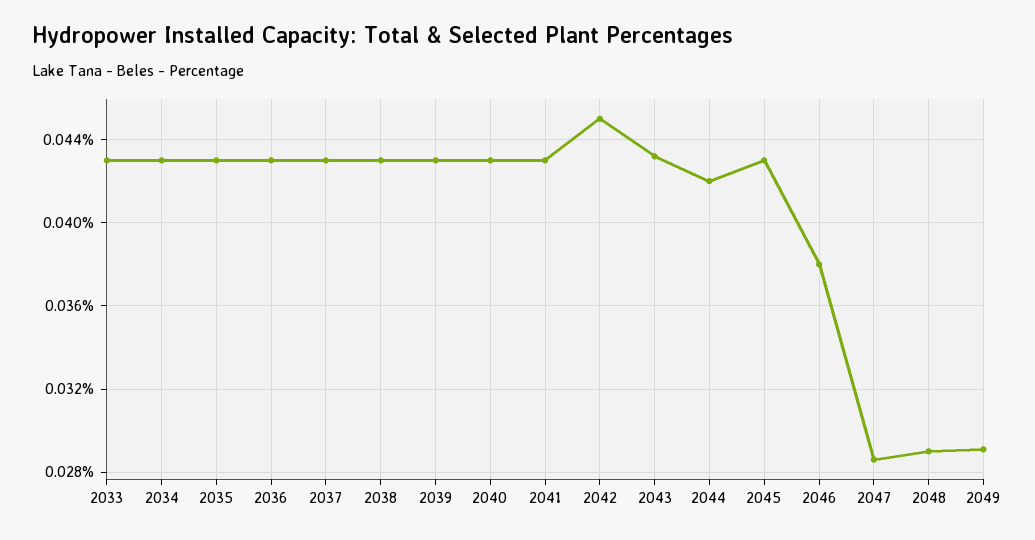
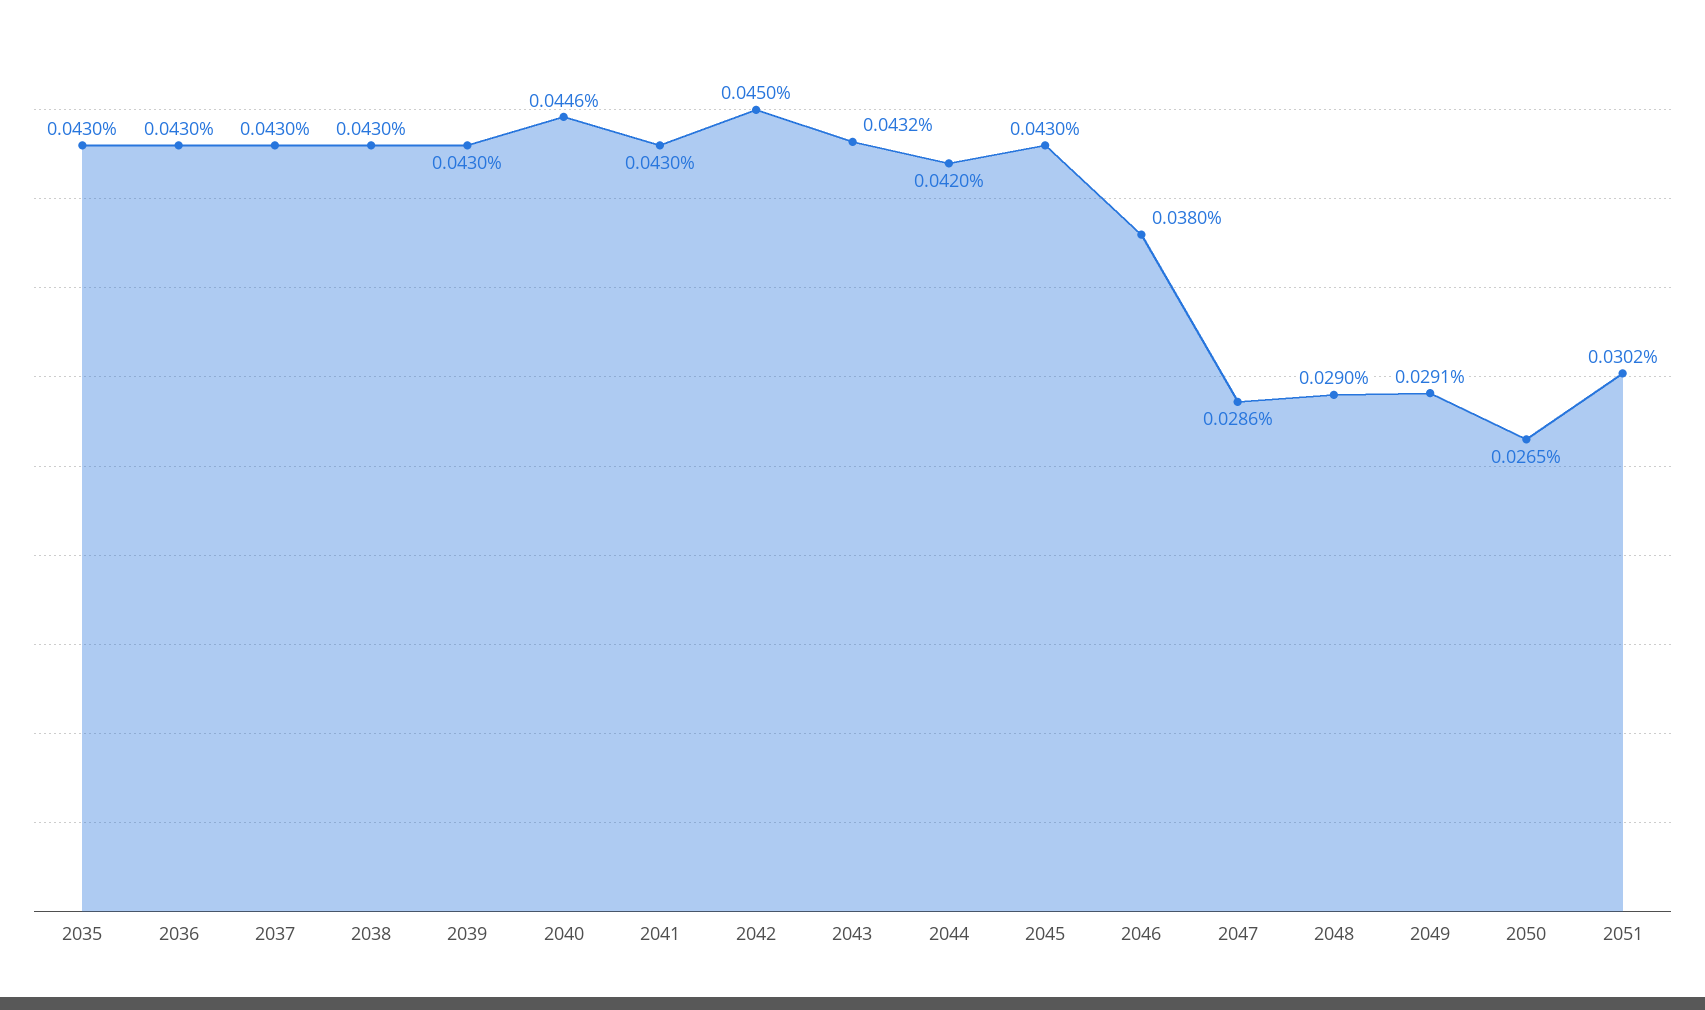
2033: 0.043 -> none
2034: 0.043 -> none
2040: 0.043 -> 0.0446
2050: none -> 0.0265
2051: none -> 0.0302

